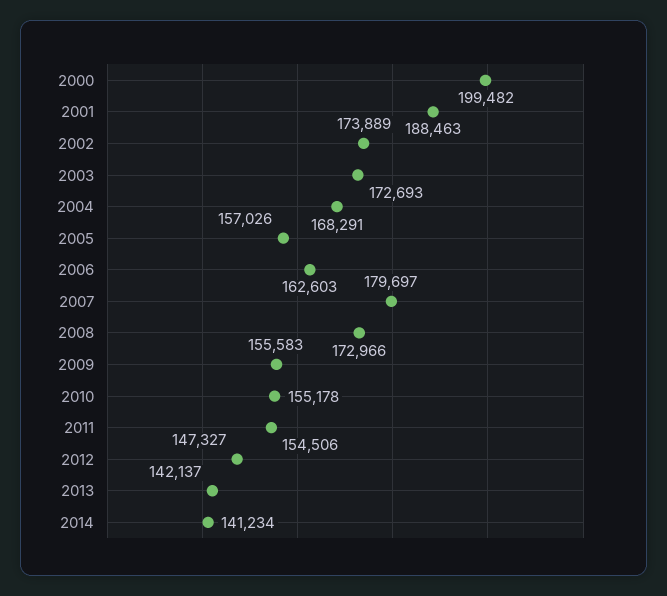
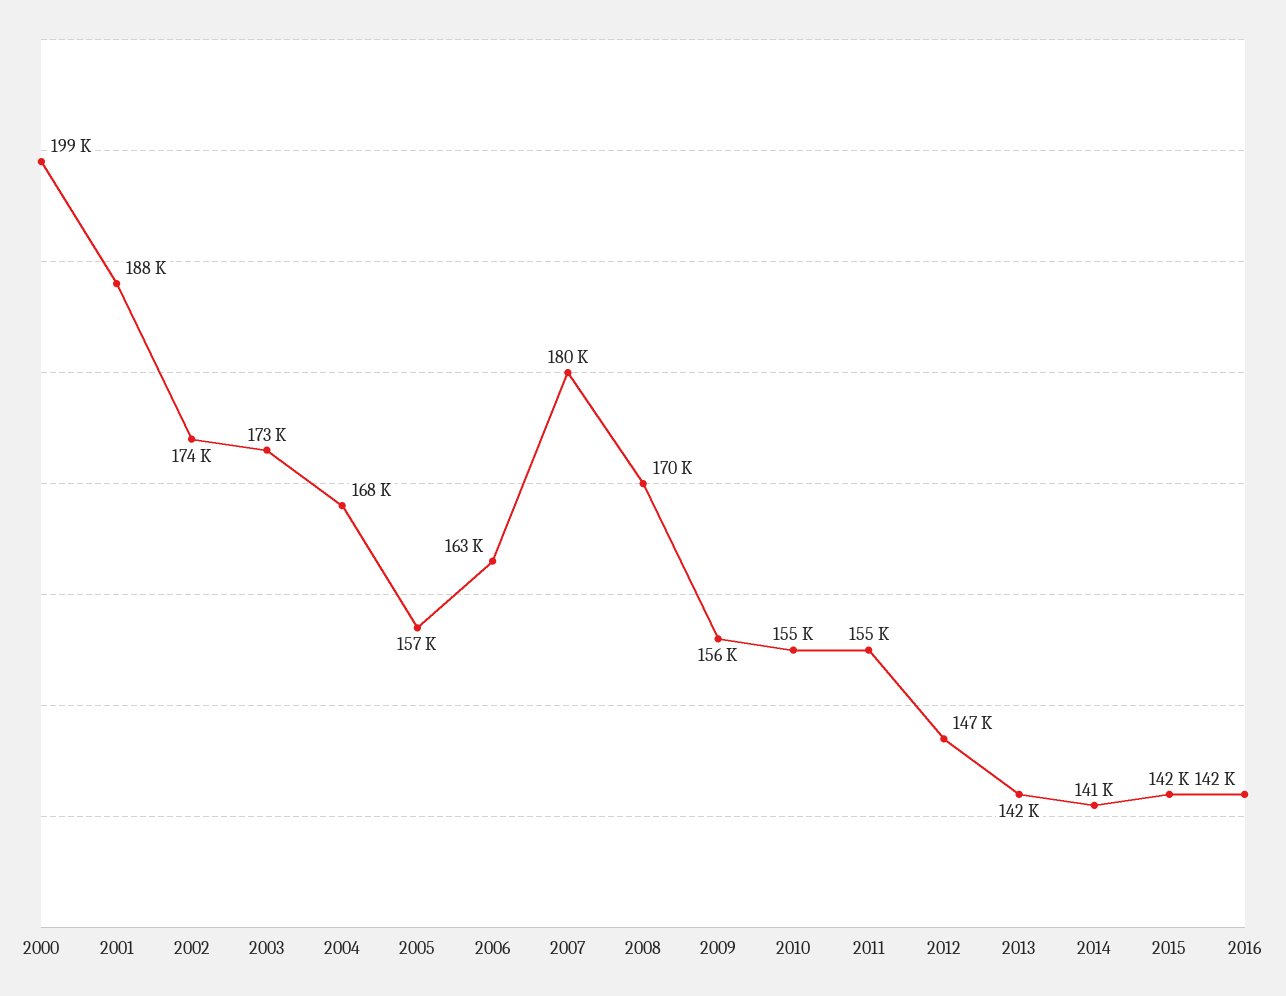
2008: 172966 -> 170000
2015: none -> 142000
2016: none -> 142000

